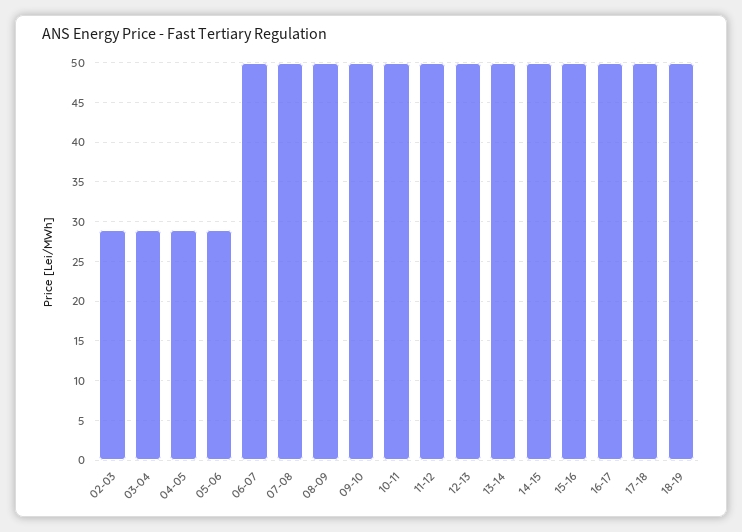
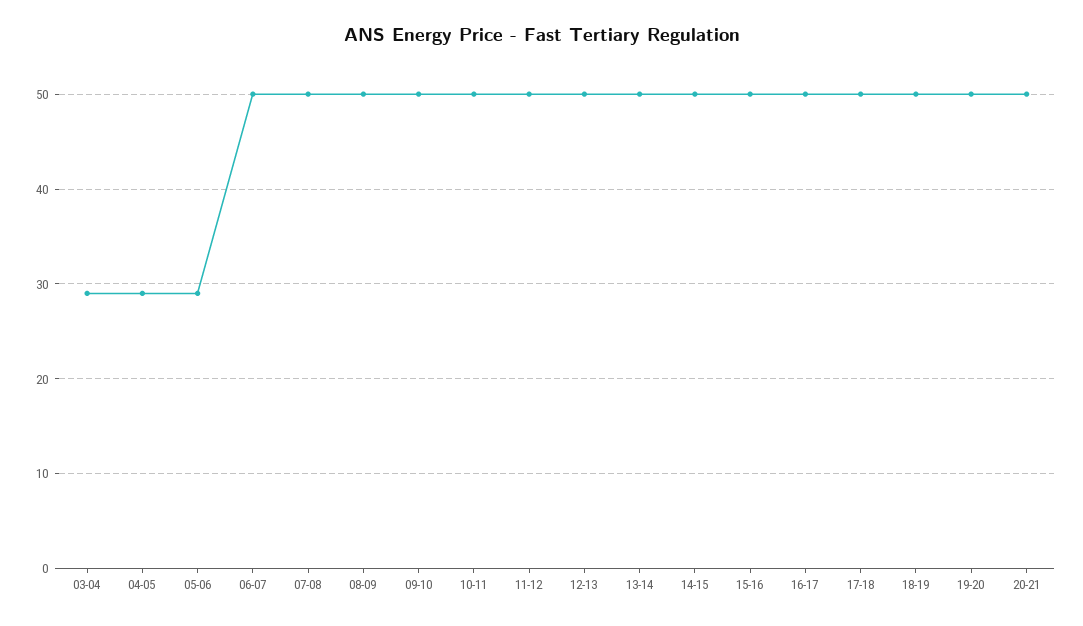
02-03: 29 -> none
19-20: none -> 50
20-21: none -> 50

